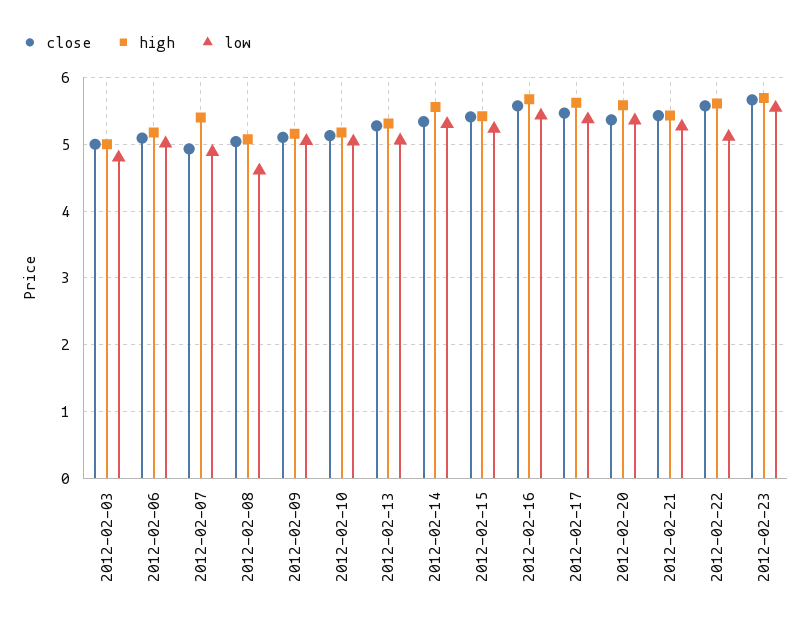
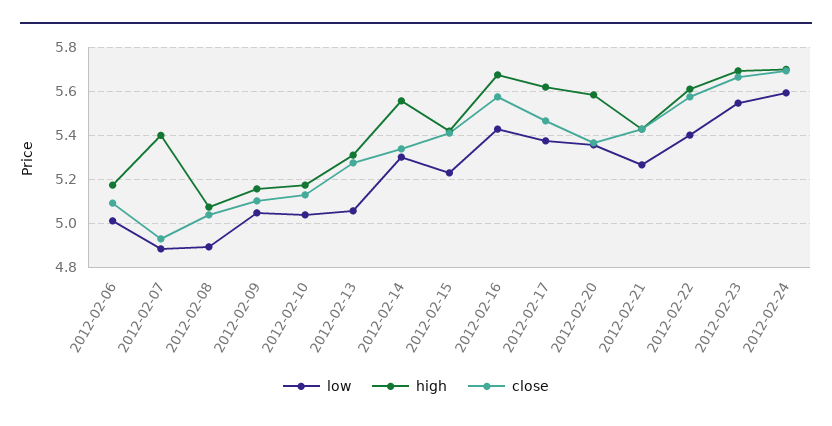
close, 2012-02-03: 5 -> none
high, 2012-02-03: 5 -> none
low, 2012-02-03: 4.8 -> none
low, 2012-02-08: 4.6 -> 4.9
low, 2012-02-22: 5.1 -> 5.4
low, 2012-02-24: none -> 5.6
high, 2012-02-24: none -> 5.7
close, 2012-02-24: none -> 5.7

